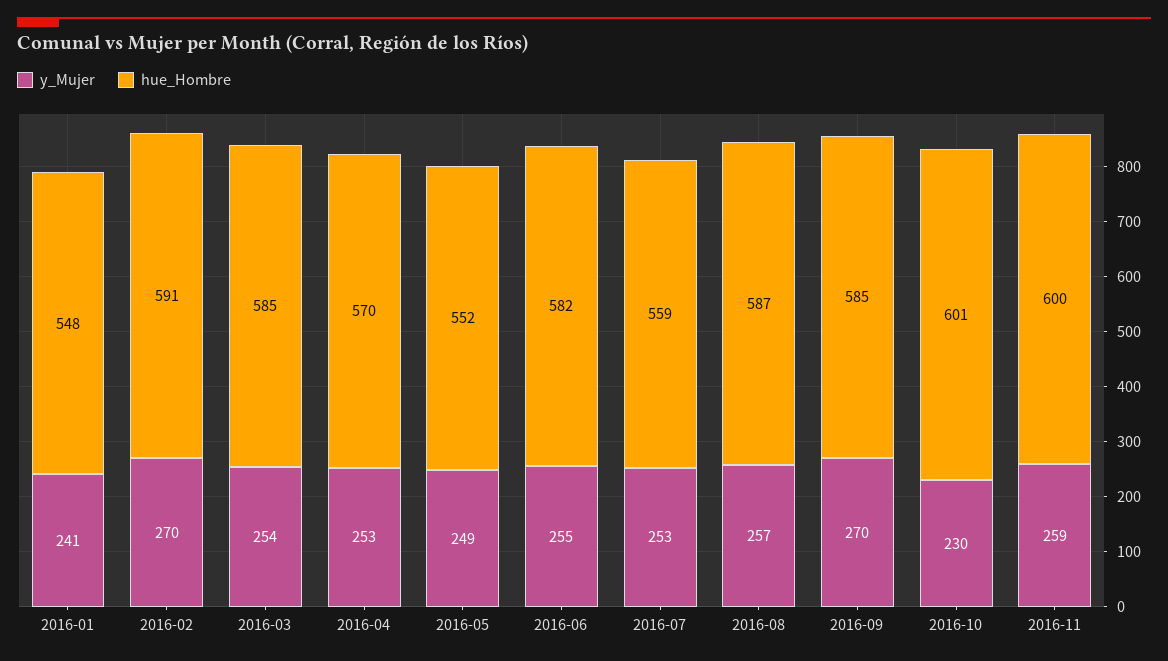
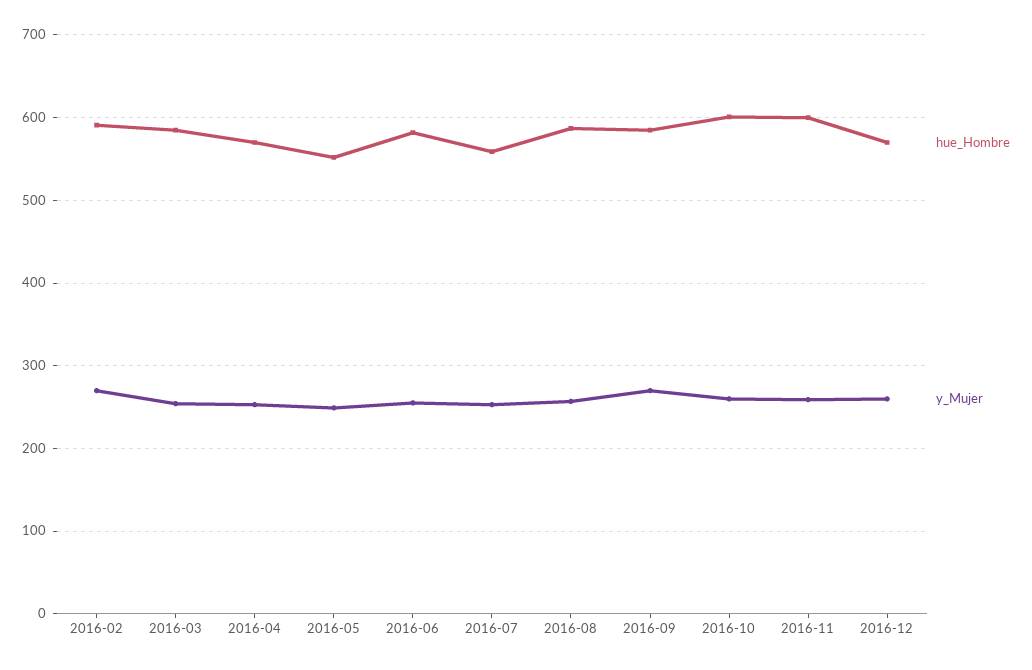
y_Mujer, 2016-01: 241 -> none
hue_Hombre, 2016-01: 548 -> none
y_Mujer, 2016-10: 230 -> 260
hue_Hombre, 2016-12: none -> 570
y_Mujer, 2016-12: none -> 260

